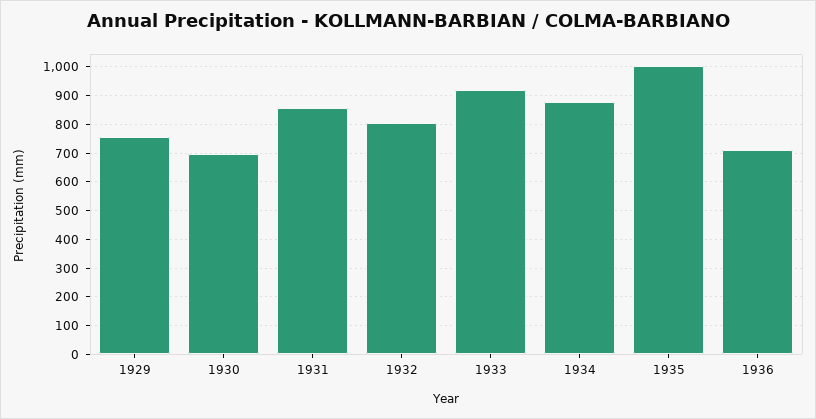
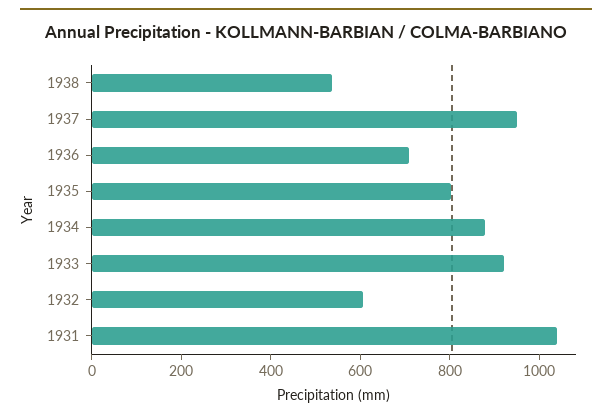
1929: 750 -> none
1930: 700 -> none
1931: 850 -> 1050
1932: 800 -> 600
1935: 1000 -> 800
1938: none -> 550
1937: none -> 950

